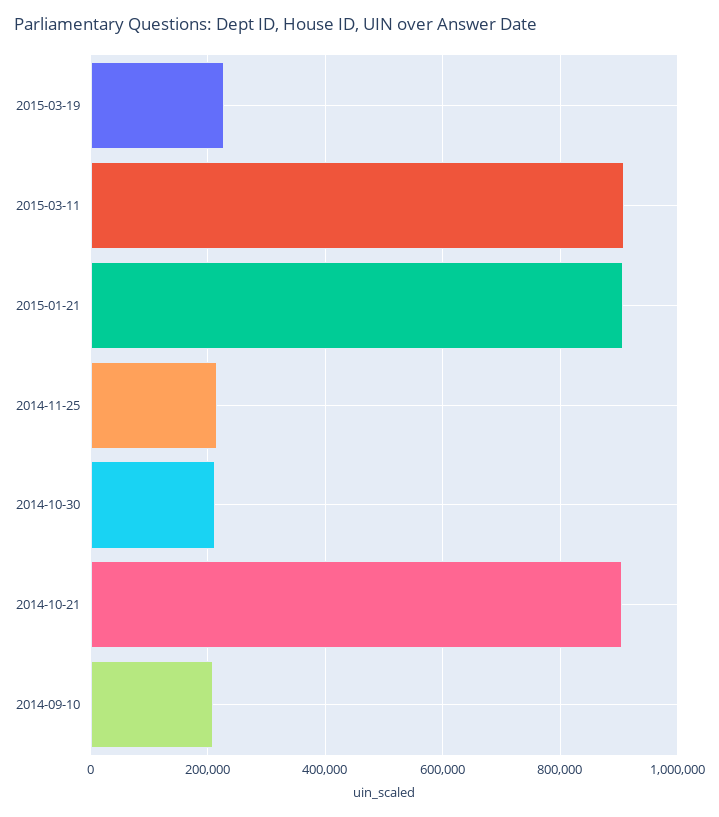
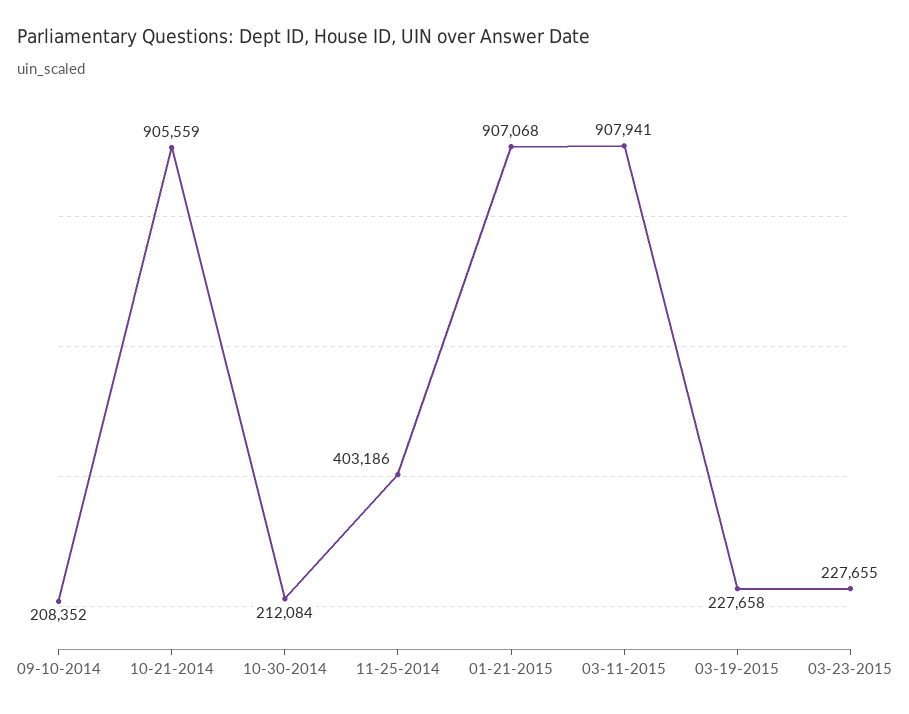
2014-11-25: 220000 -> 403186
03-23-2015: none -> 227655

